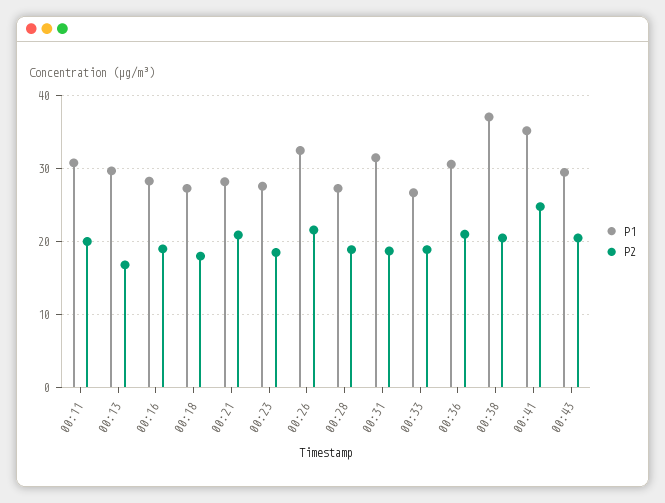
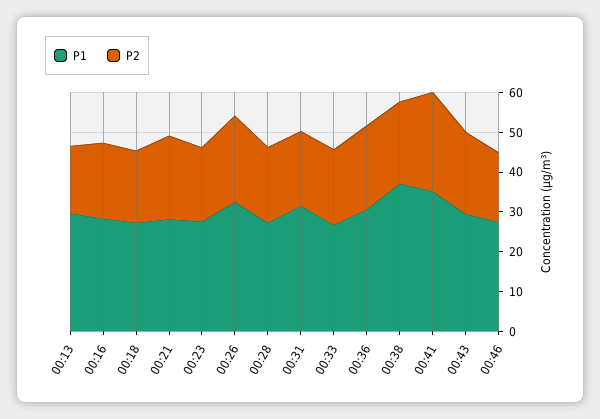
P1, 00:11: 31 -> none
P2, 00:11: 20 -> none
P1, 00:46: none -> 27.5
P2, 00:46: none -> 17.5

